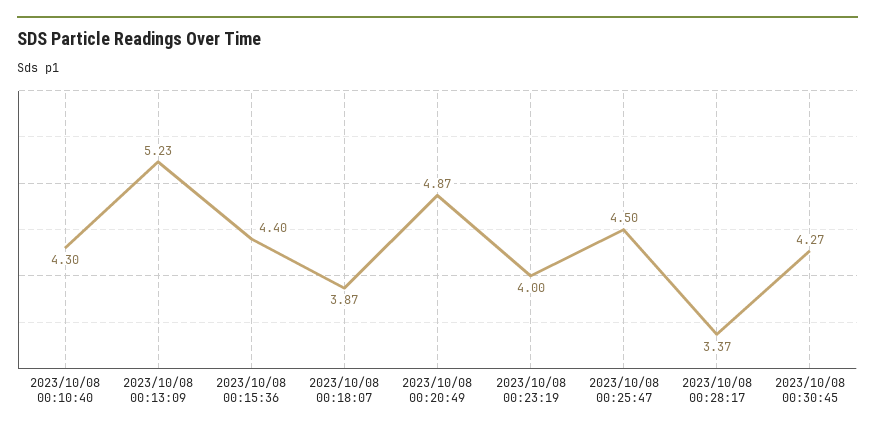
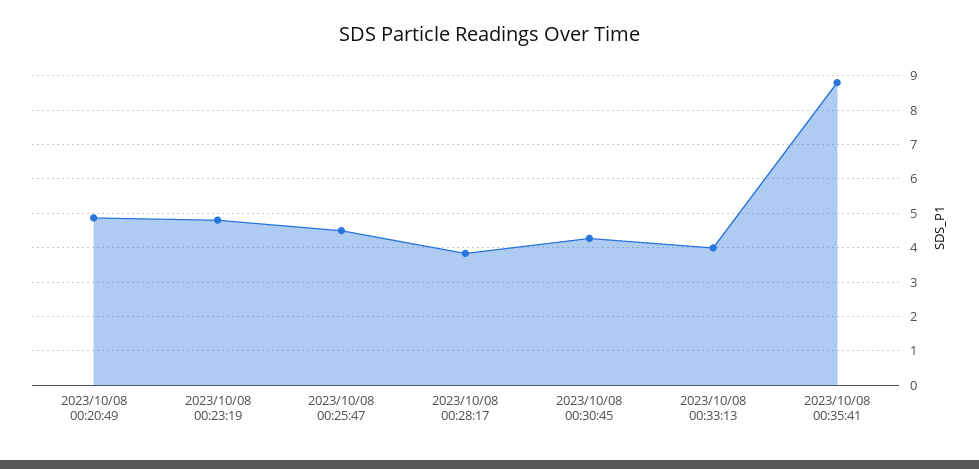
2023/10/08 00:10:40: 4.3 -> none
2023/10/08 00:13:09: 5.23 -> none
2023/10/08 00:15:36: 4.4 -> none
2023/10/08 00:18:07: 3.87 -> none
2023/10/08 00:23:19: 4 -> 4.8
2023/10/08 00:28:17: 3.37 -> 3.8
2023/10/08 00:33:13: none -> 4
2023/10/08 00:35:41: none -> 8.8

